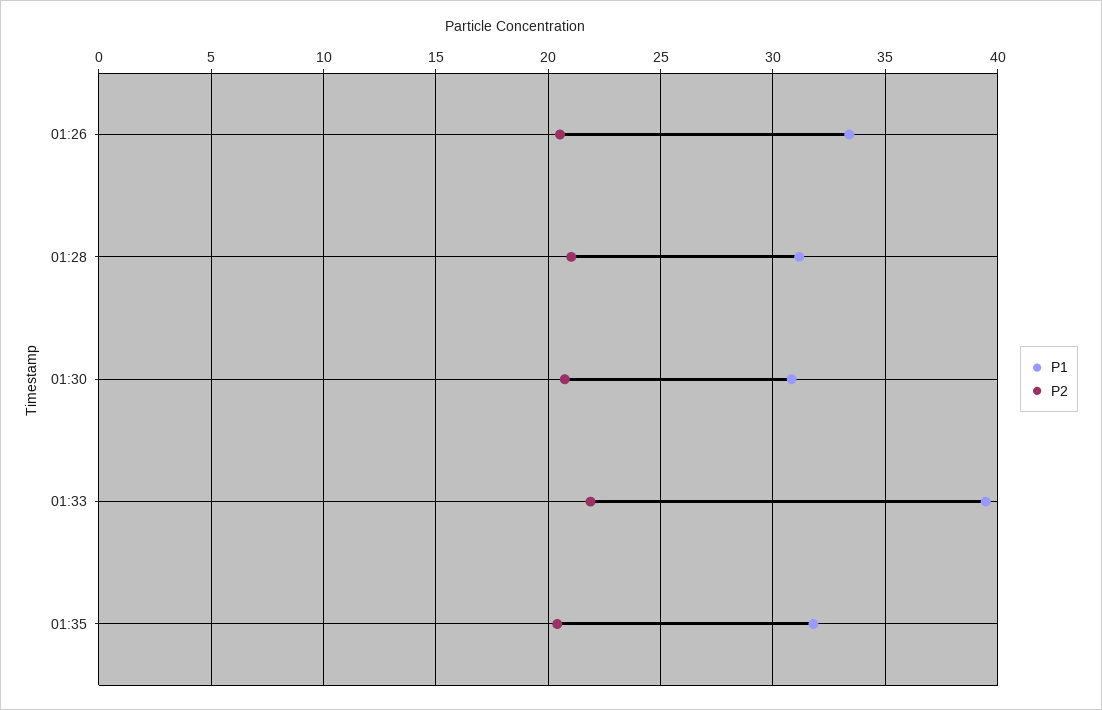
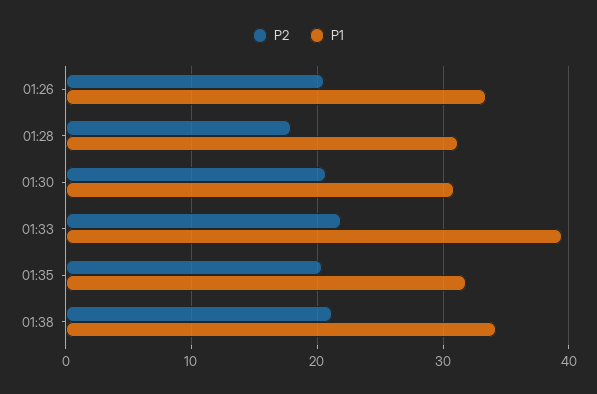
P2, 01:28: 21 -> 18
P2, 01:38: none -> 21
P1, 01:38: none -> 34

